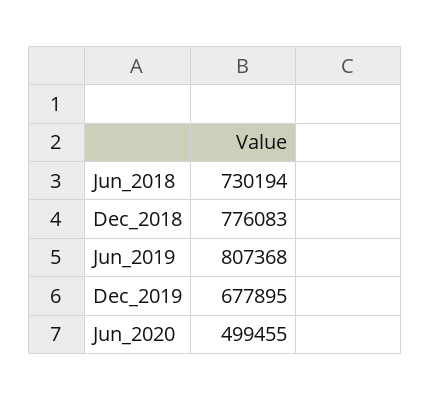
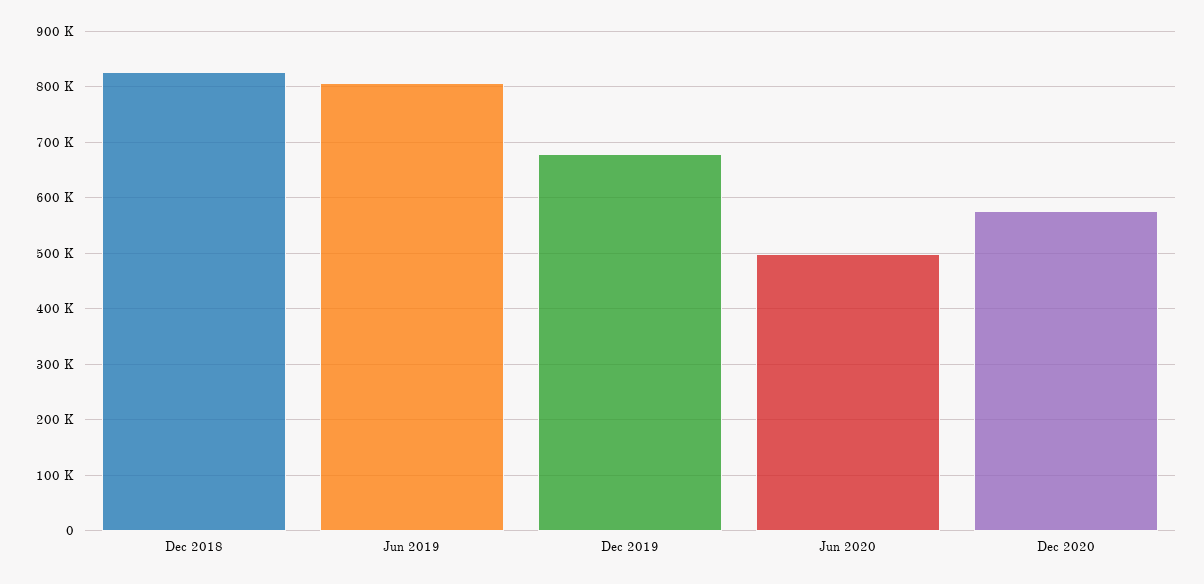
Jun_2018: 730194 -> none
Dec_2018: 776083 -> 820000
Dec 2020: none -> 580000

